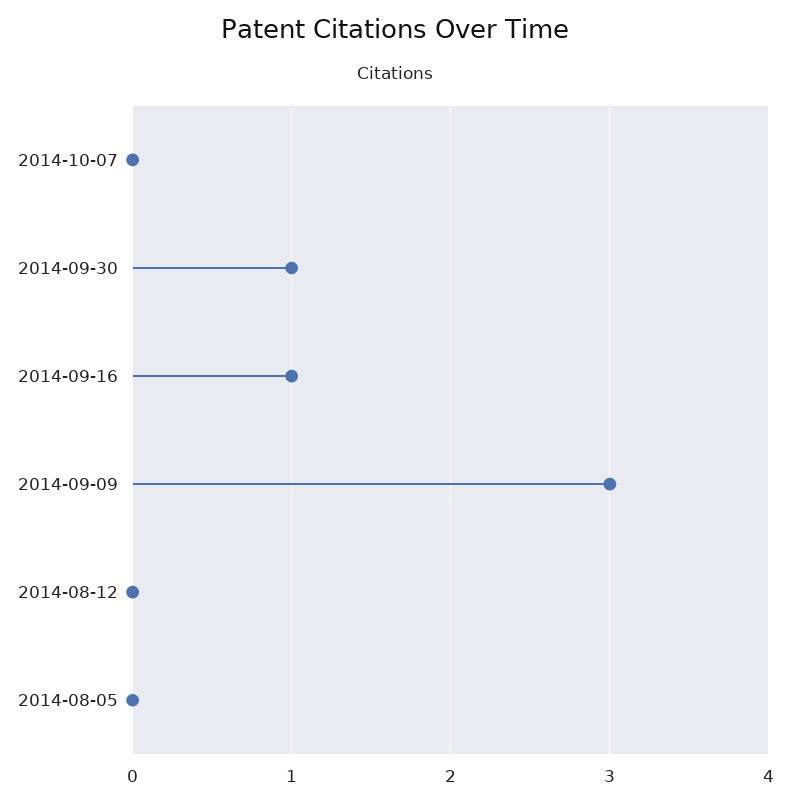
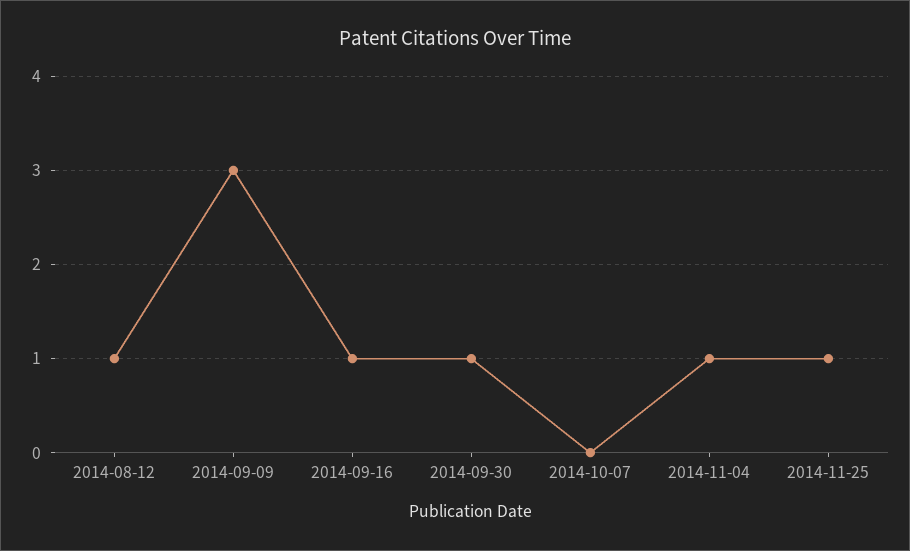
2014-08-12: 0 -> 1
2014-08-05: 0 -> none
2014-11-04: none -> 1
2014-11-25: none -> 1

